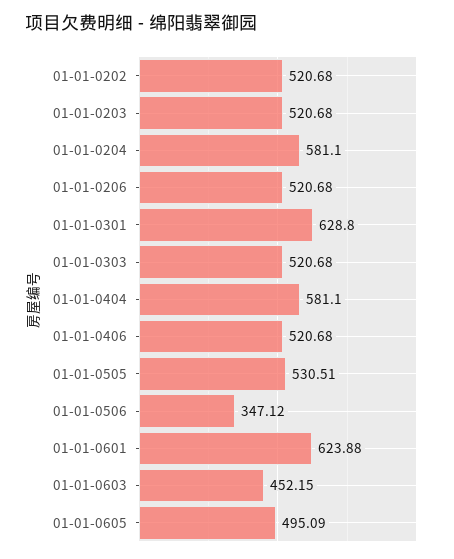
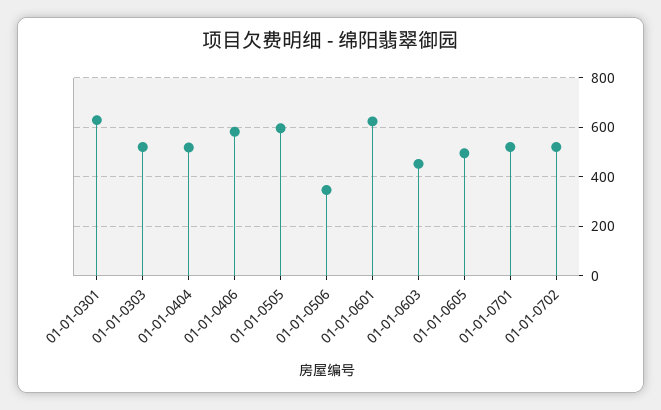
01-01-0202: 520.68 -> none
01-01-0203: 520.68 -> none
01-01-0204: 581.1 -> none
01-01-0206: 520.68 -> none
01-01-0404: 581.1 -> 525
01-01-0406: 520.68 -> 575
01-01-0505: 530.51 -> 600
01-01-0701: none -> 525
01-01-0702: none -> 525

